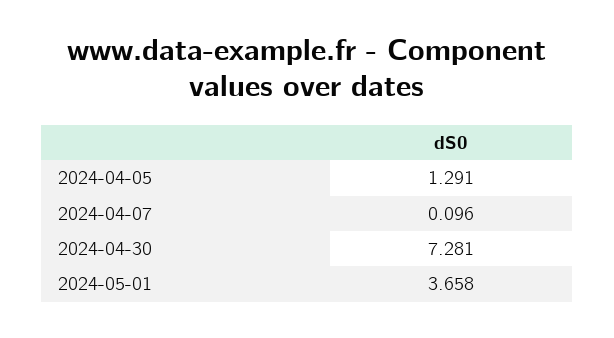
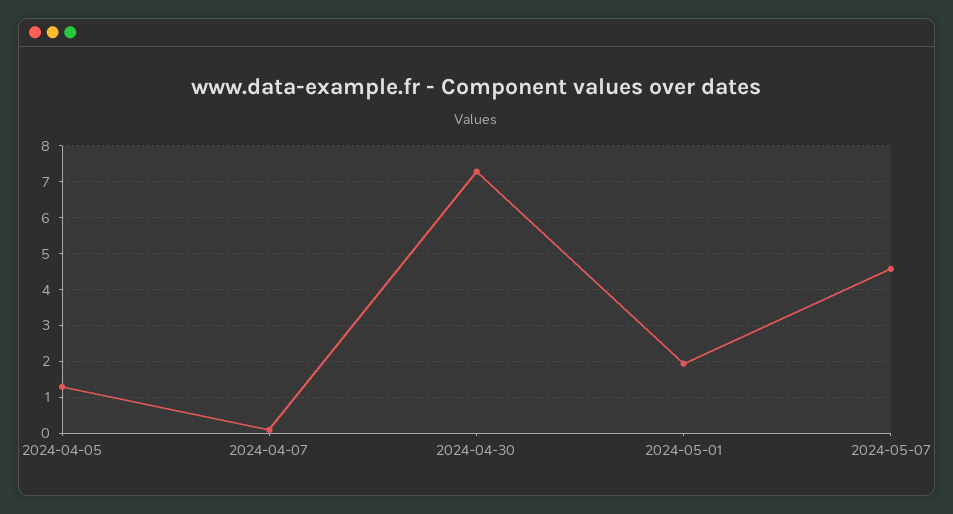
2024-05-01: 3.658 -> 2
2024-05-07: none -> 4.6

